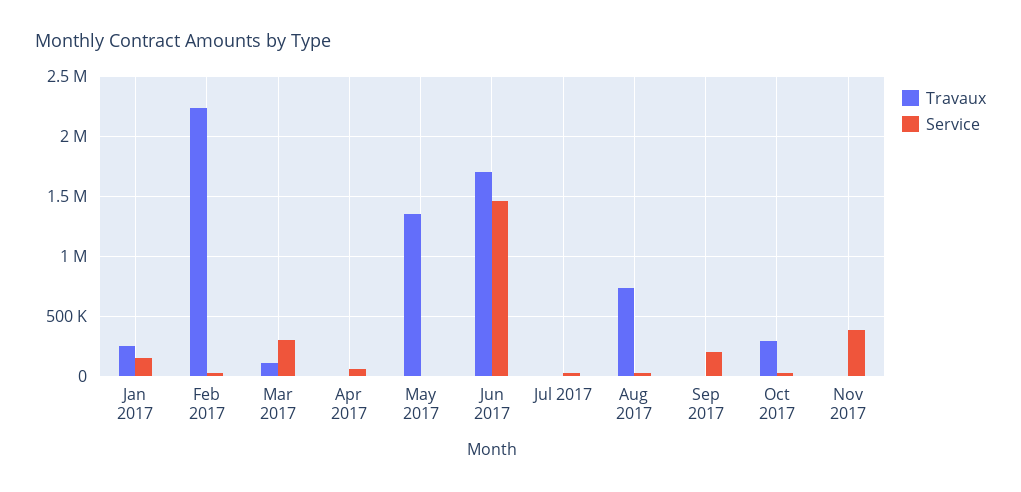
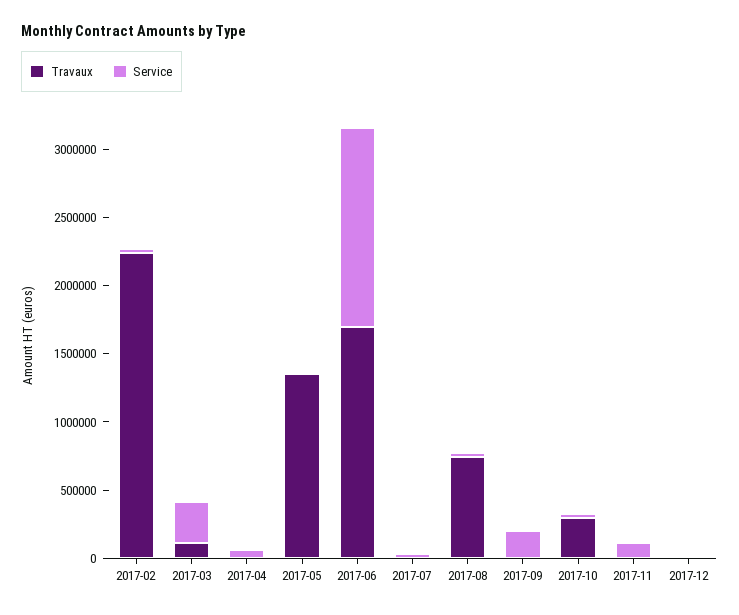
Travaux, Jan 2017: 250000 -> none
Service, Jan 2017: 150000 -> none
Service, Nov 2017: 400000 -> 100000
Travaux, 2017-12: none -> 0
Service, 2017-12: none -> 0

